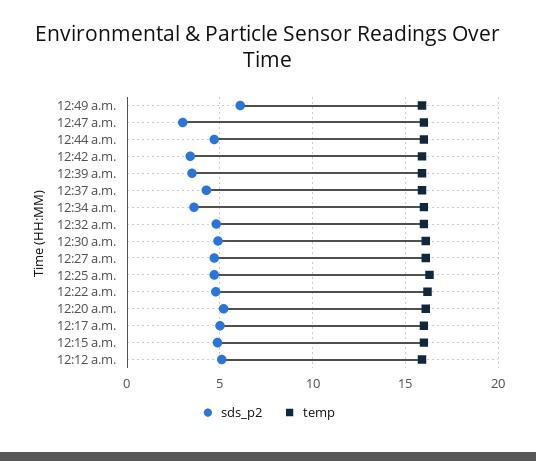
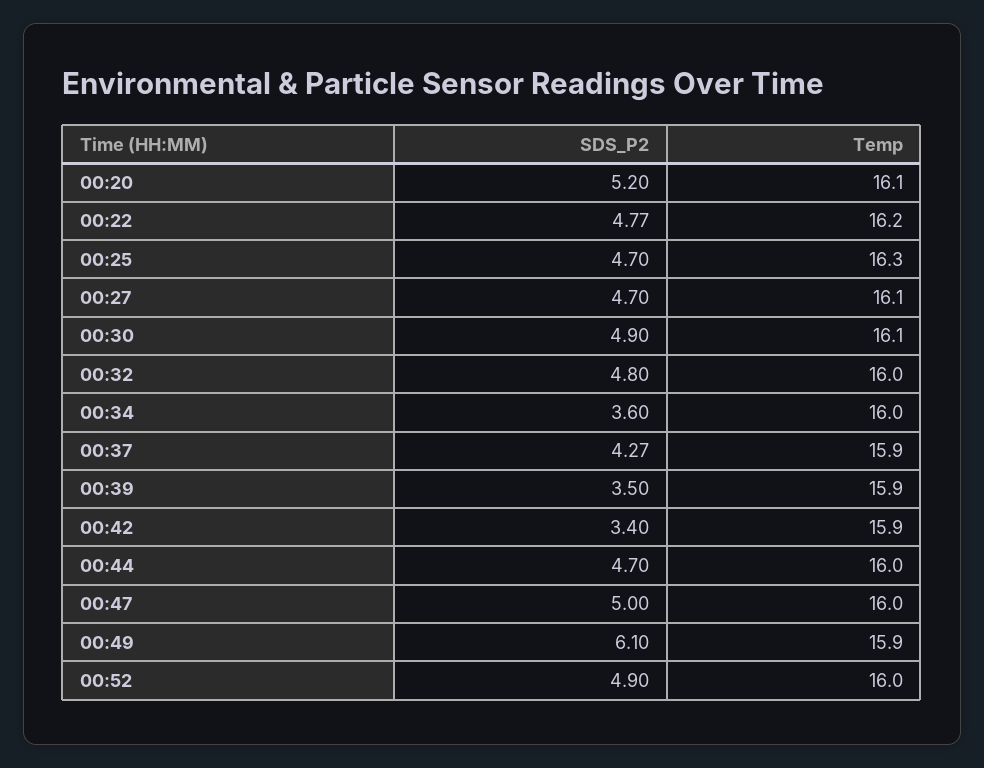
sds_p2, 12:47 a.m.: 3 -> 5
sds_p2, 12:17 a.m.: 5 -> none
temp, 12:17 a.m.: 16 -> none
sds_p2, 12:15 a.m.: 5 -> none
temp, 12:15 a.m.: 16 -> none
sds_p2, 12:12 a.m.: 5 -> none
temp, 12:12 a.m.: 16 -> none
sds_p2, 00:52: none -> 4.9
temp, 00:52: none -> 16

